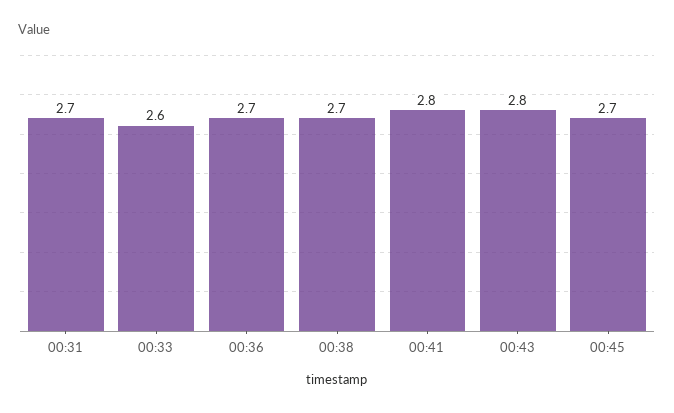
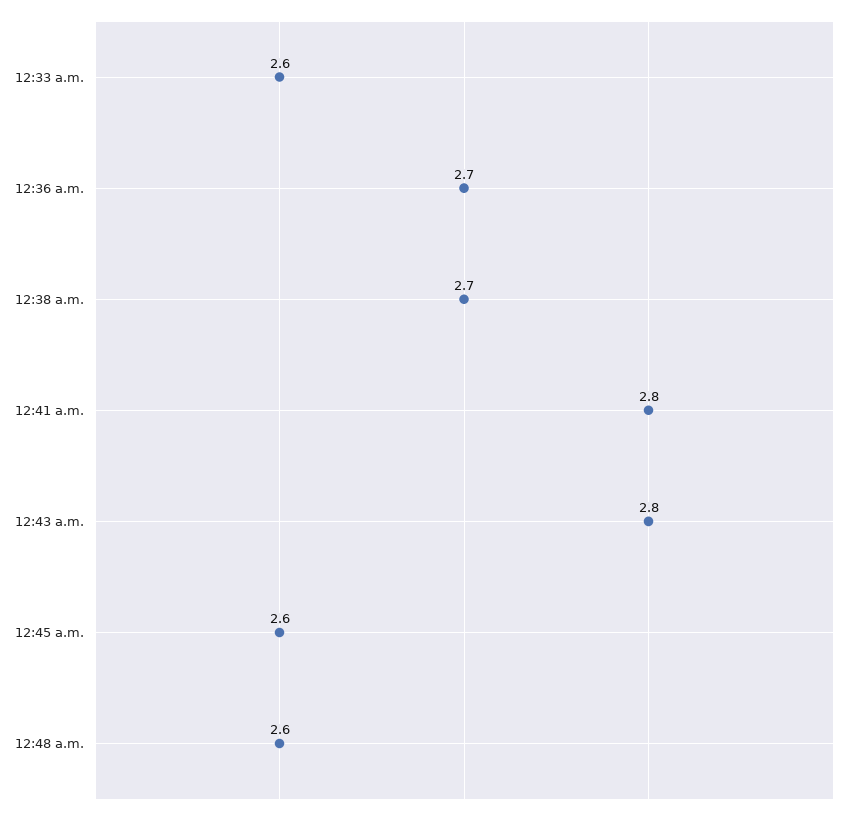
00:31: 2.7 -> none
00:45: 2.7 -> 2.6
12:48 a.m.: none -> 2.6

